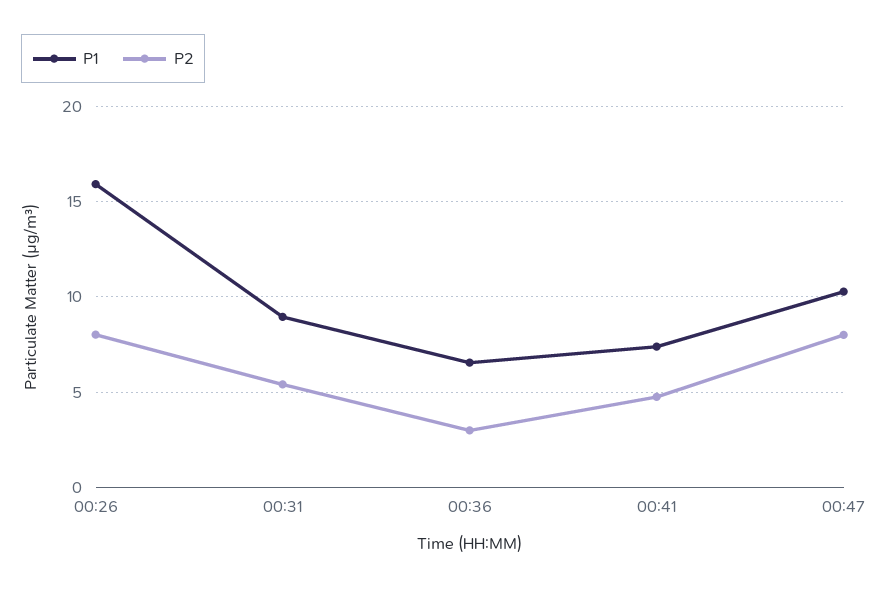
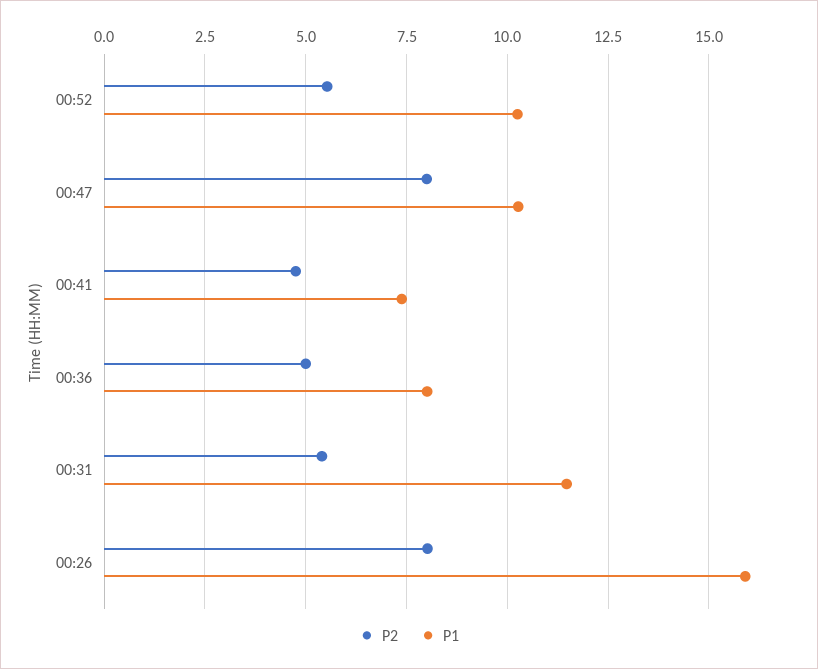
P1, 00:31: 9 -> 11.5
P1, 00:36: 6.5 -> 8
P2, 00:36: 3 -> 5
P2, 00:52: none -> 5.5
P1, 00:52: none -> 10.25

